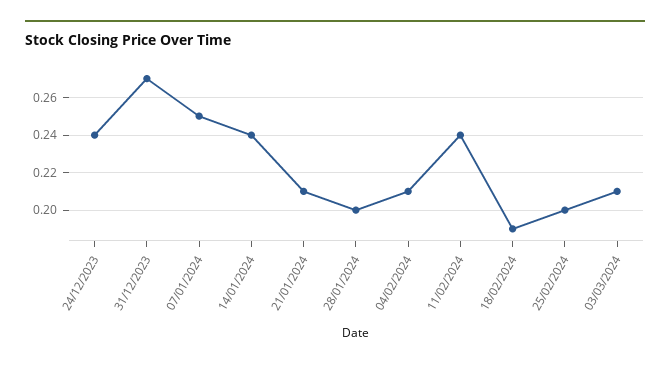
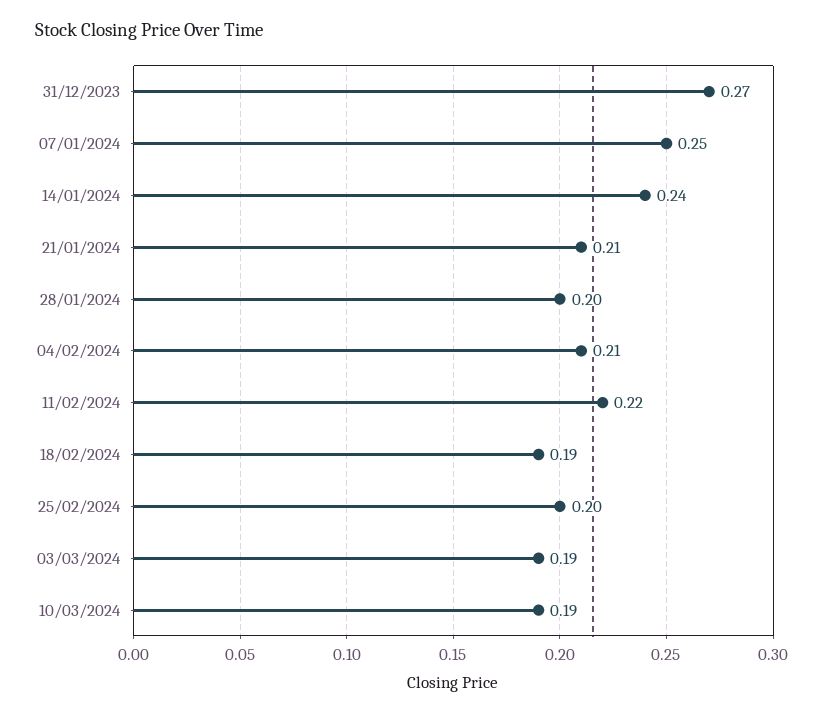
24/12/2023: 0.24 -> none
11/02/2024: 0.24 -> 0.22
03/03/2024: 0.21 -> 0.19
10/03/2024: none -> 0.19

